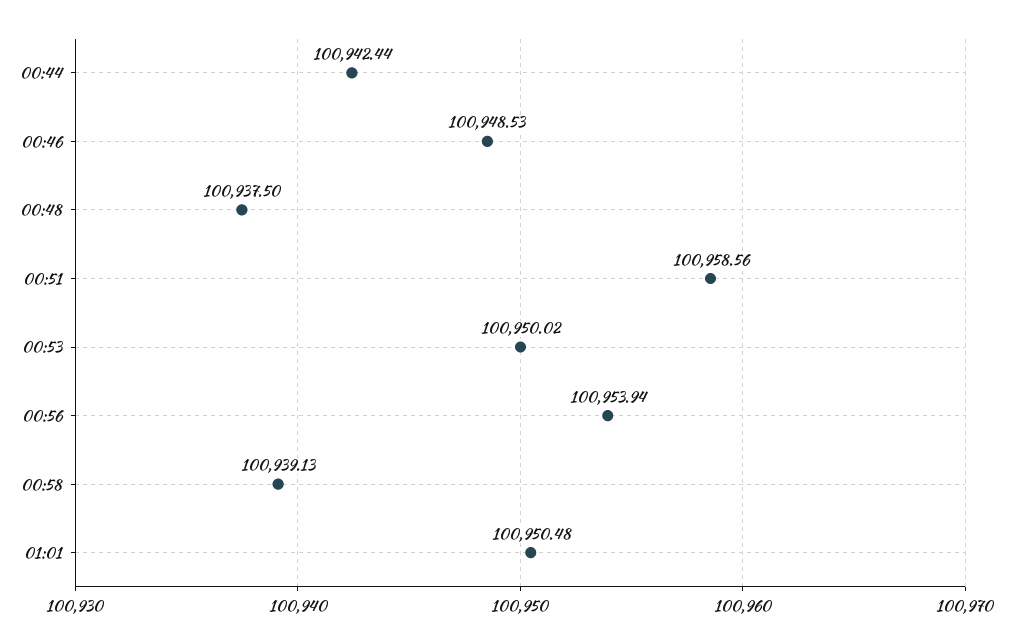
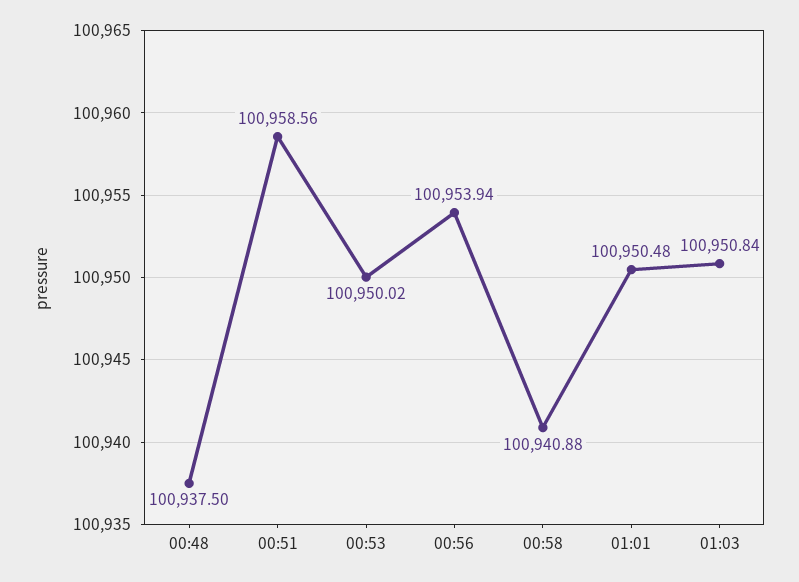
00:44: 100942.44 -> none
00:46: 100948.53 -> none
00:58: 100939.13 -> 100940.88
01:03: none -> 100950.84

